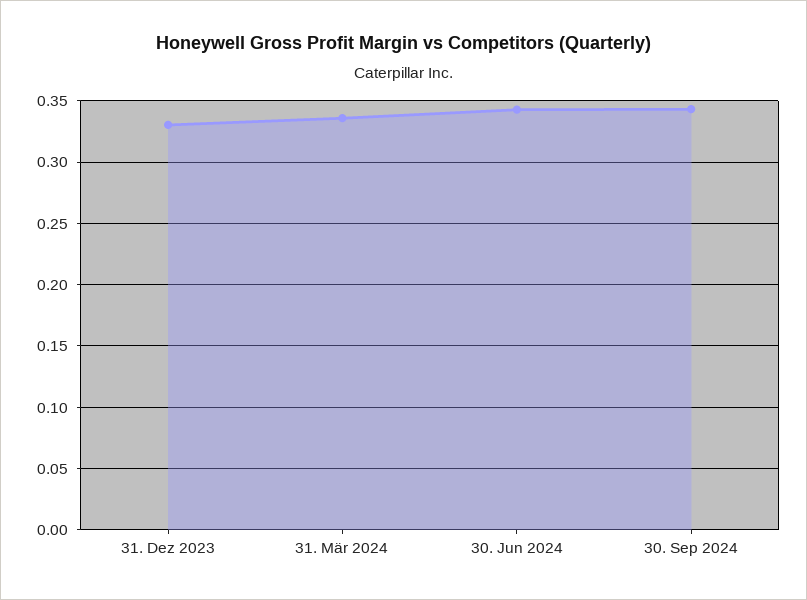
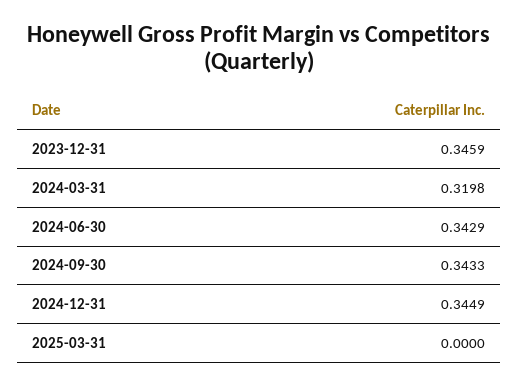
31. Dez 2023: 0.33 -> 0.3459
31. Mär 2024: 0.335 -> 0.3198
2024-12-31: none -> 0.3449
2025-03-31: none -> 0

